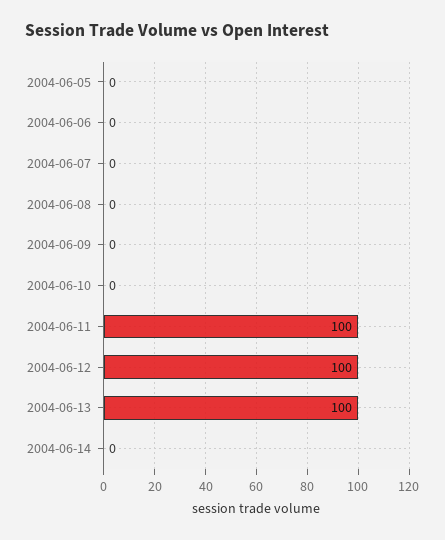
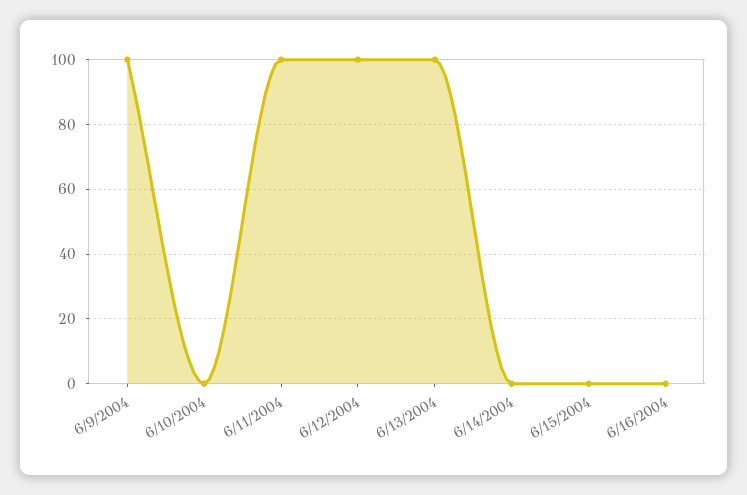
2004-06-05: 0 -> none
2004-06-06: 0 -> none
2004-06-07: 0 -> none
2004-06-08: 0 -> none
2004-06-09: 0 -> 100
6/15/2004: none -> 0
6/16/2004: none -> 0

